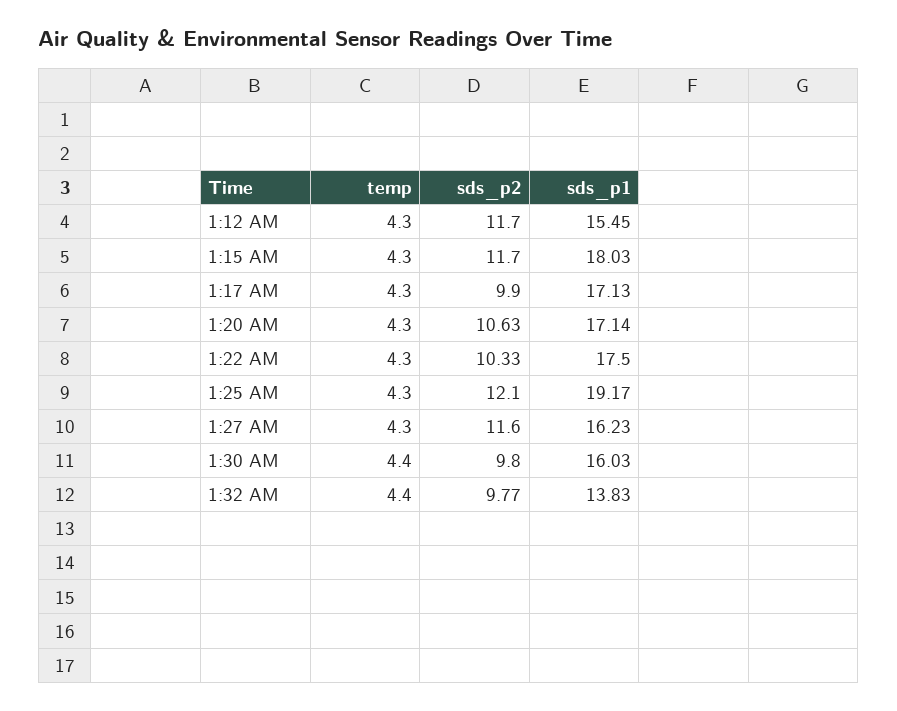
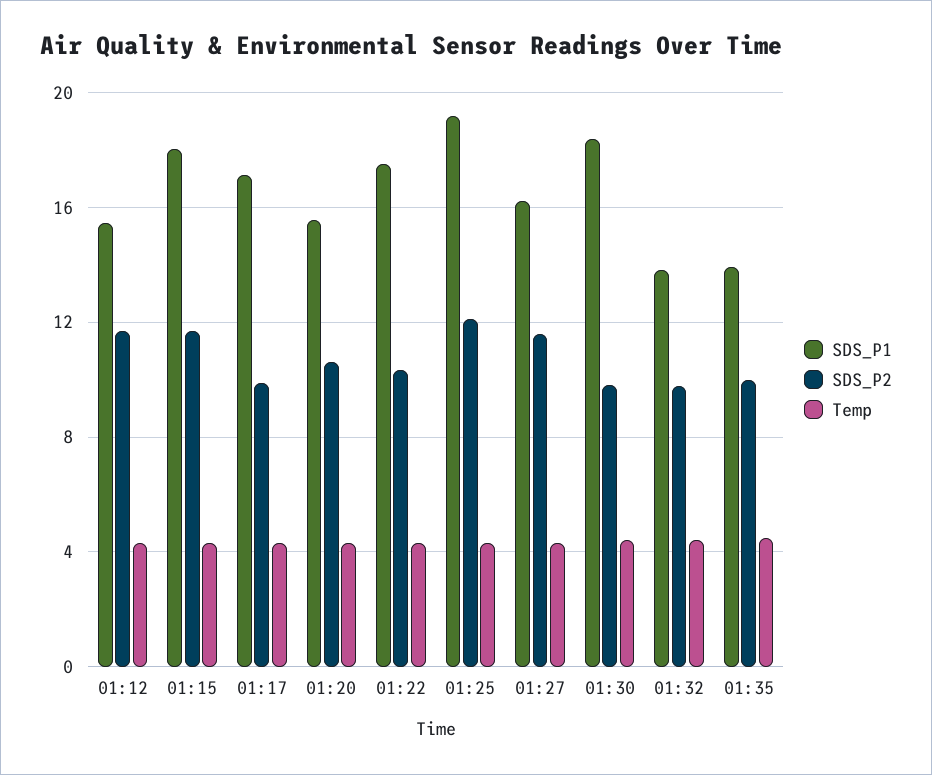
sds_p1, 1:20 AM: 17.14 -> 15.5
sds_p1, 1:30 AM: 16.03 -> 18.5
sds_p1, 01:35: none -> 14
sds_p2, 01:35: none -> 10
temp, 01:35: none -> 4.5

